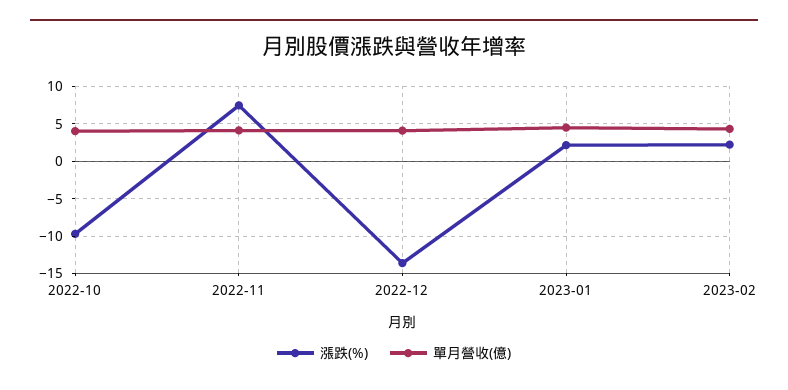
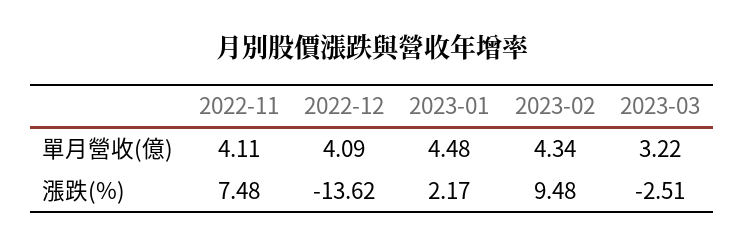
漲跌(%), 2022-10: -10 -> none
單月營收(億), 2022-10: 4 -> none
漲跌(%), 2023-02: 2 -> 9.48
單月營收(億), 2023-03: none -> 3.22
漲跌(%), 2023-03: none -> -2.51

